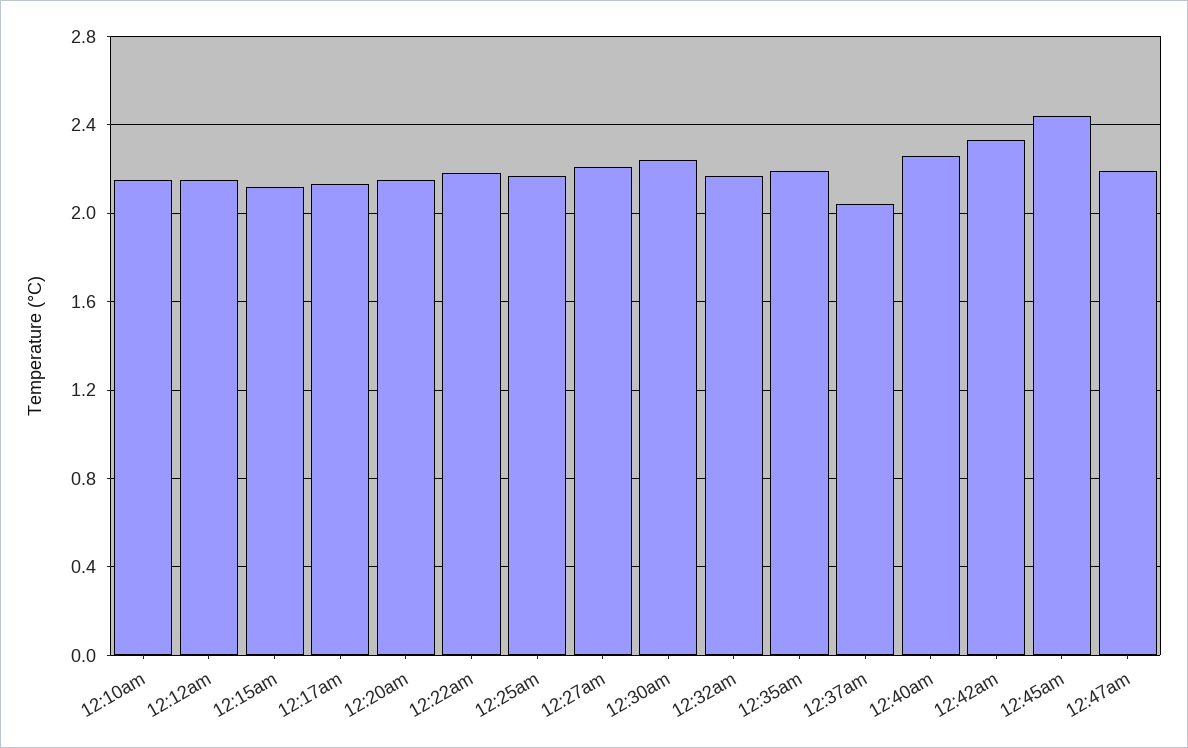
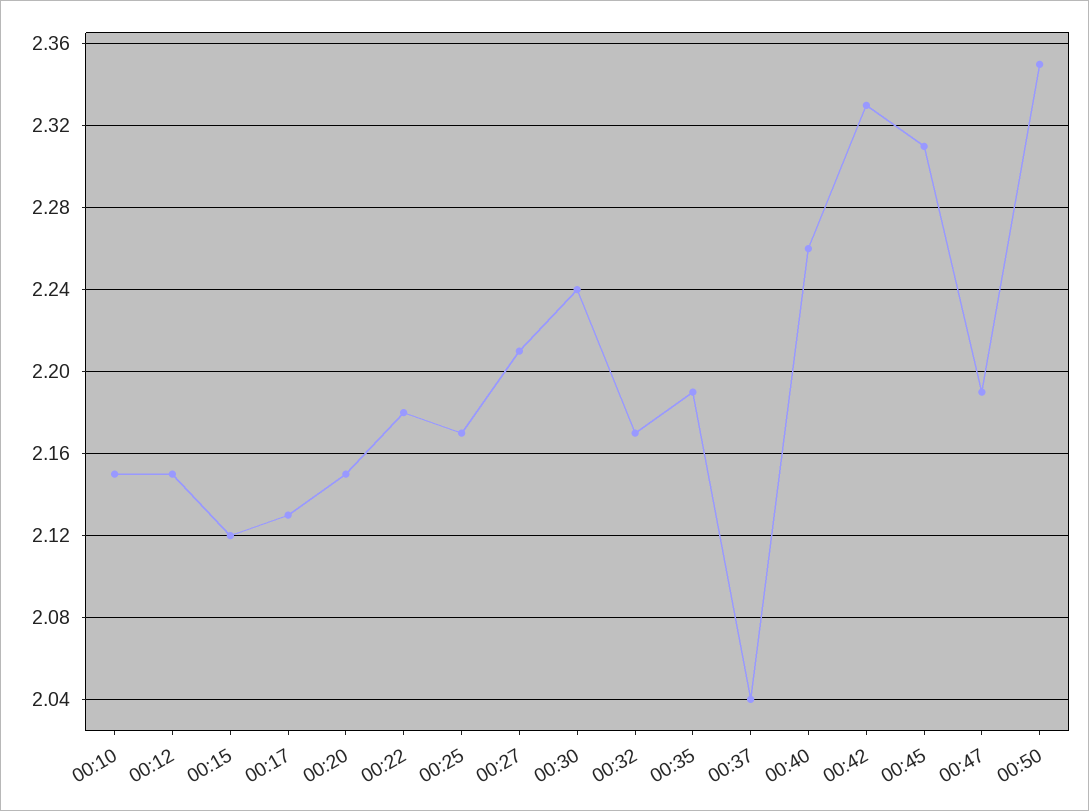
12:45am: 2.45 -> 2.31
00:50: none -> 2.35

